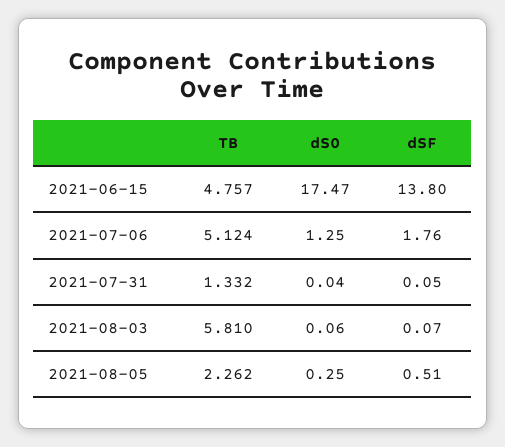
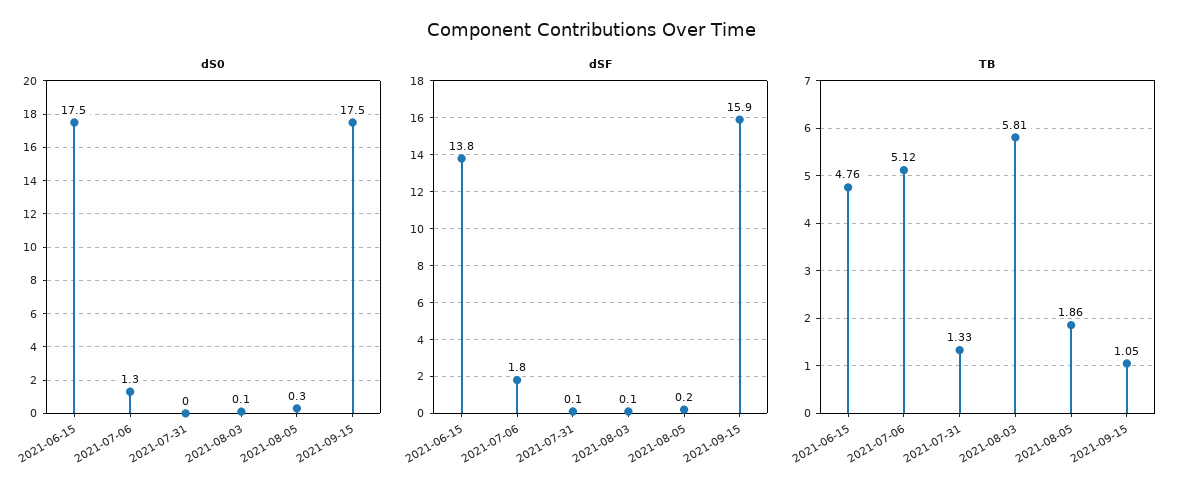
TB, 2021-08-05: 2.262 -> 1.86
dSF, 2021-08-05: 0.51 -> 0.2
dS0, 2021-09-15: none -> 17.5
dSF, 2021-09-15: none -> 15.9
TB, 2021-09-15: none -> 1.05

